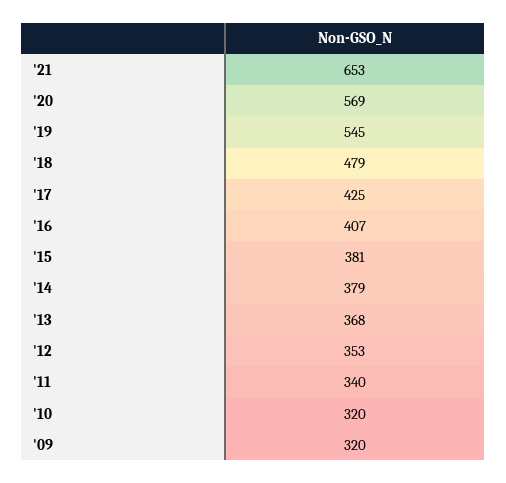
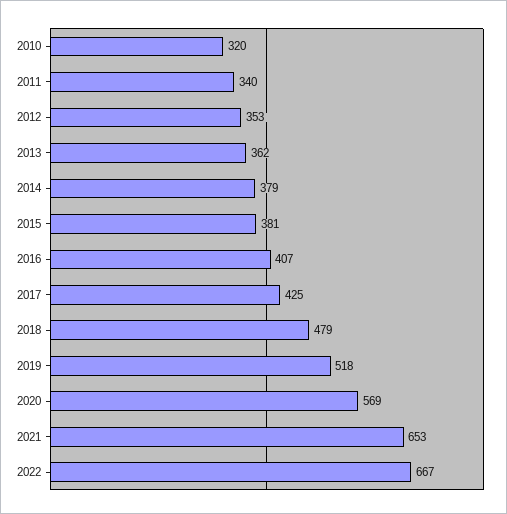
'19: 545 -> 518
'13: 368 -> 362
'09: 320 -> none
2022: none -> 667

